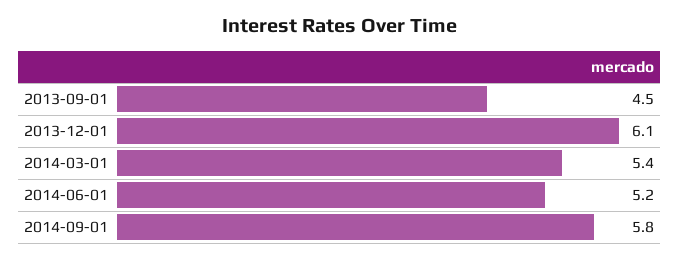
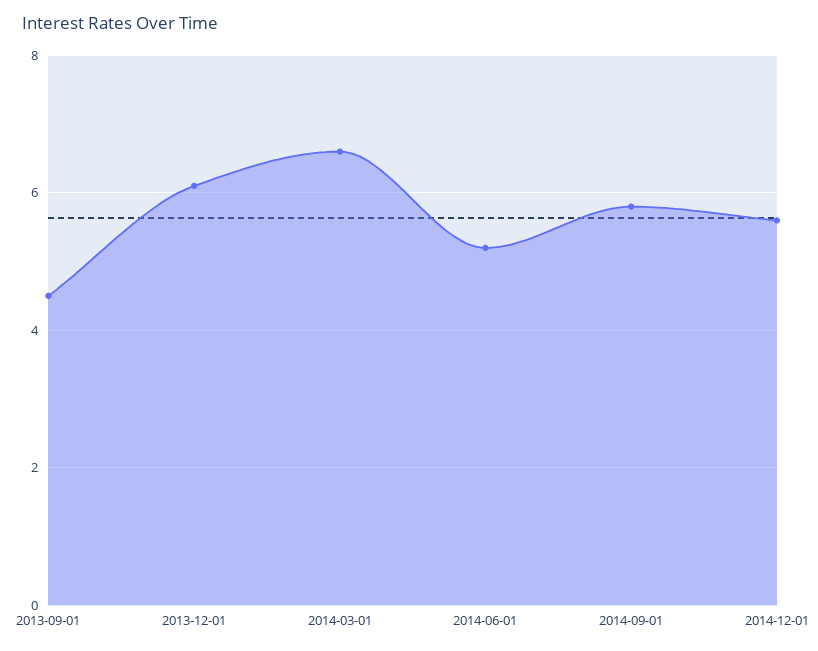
2014-03-01: 5.4 -> 6.5
2014-12-01: none -> 5.5

